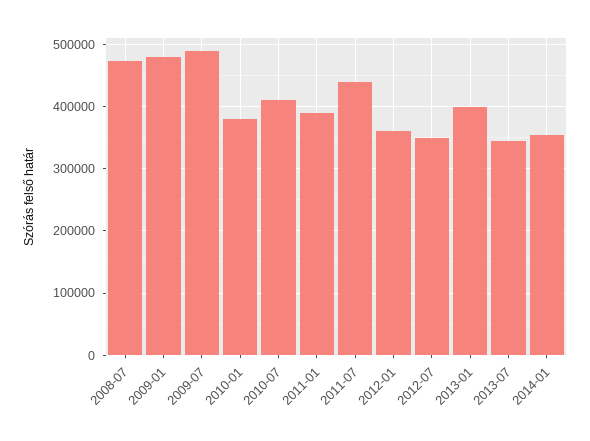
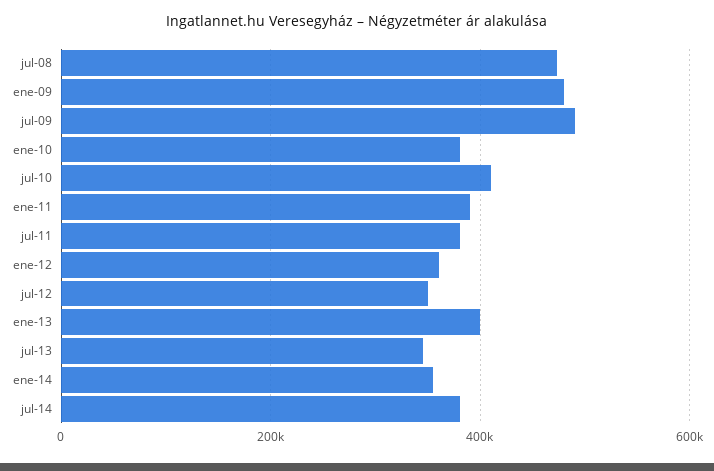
2011-07: 440000 -> 380000
jul-14: none -> 380000

